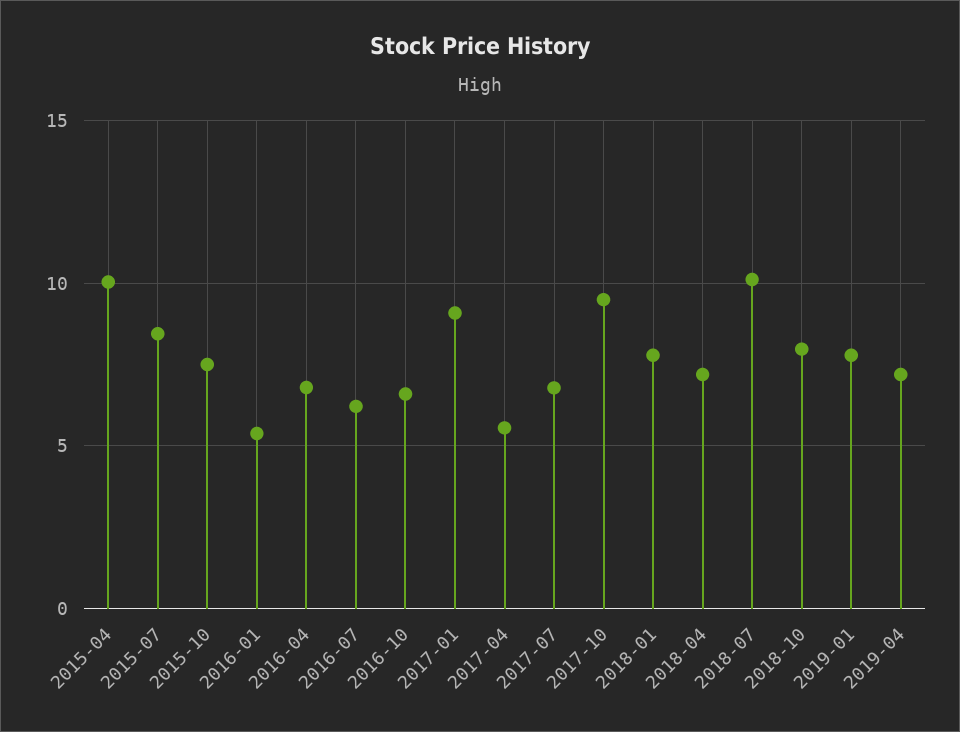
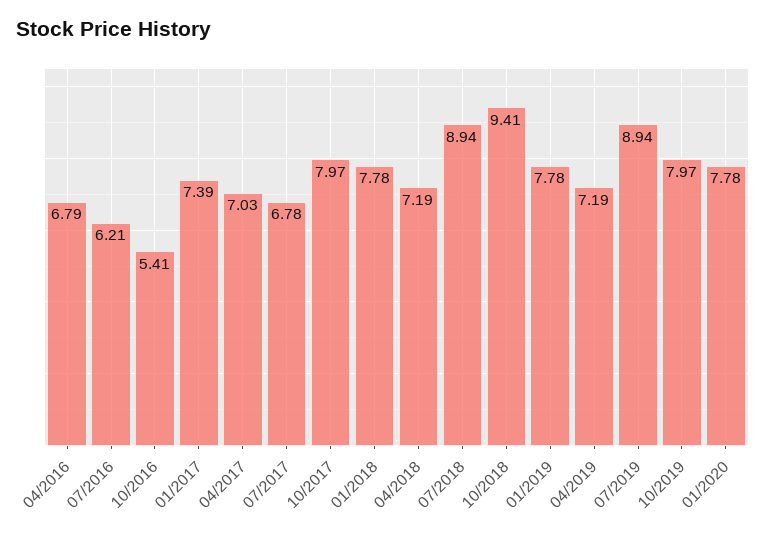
2015-04: 10 -> none
2015-07: 8.5 -> none
2015-10: 7.5 -> none
2016-01: 5.5 -> none
2016-10: 6.5 -> 5.41
2017-01: 9 -> 7.39
2017-04: 5.5 -> 7.03
2017-10: 9.5 -> 7.97
2018-07: 10 -> 8.94
2018-10: 8 -> 9.41
07/2019: none -> 8.94
10/2019: none -> 7.97
01/2020: none -> 7.78

